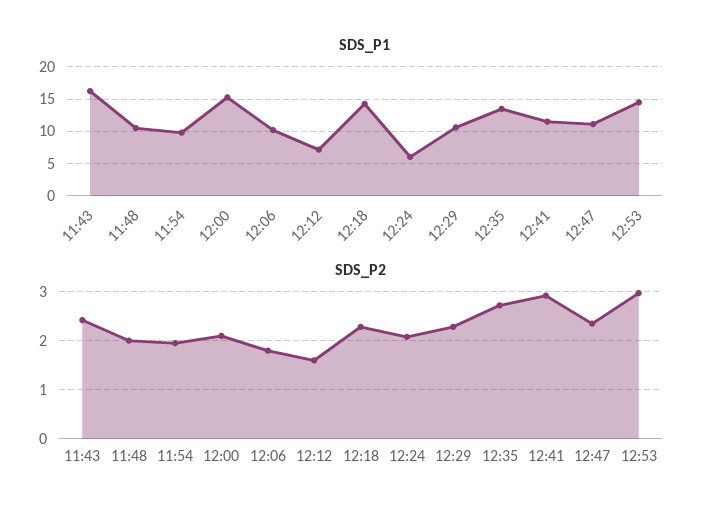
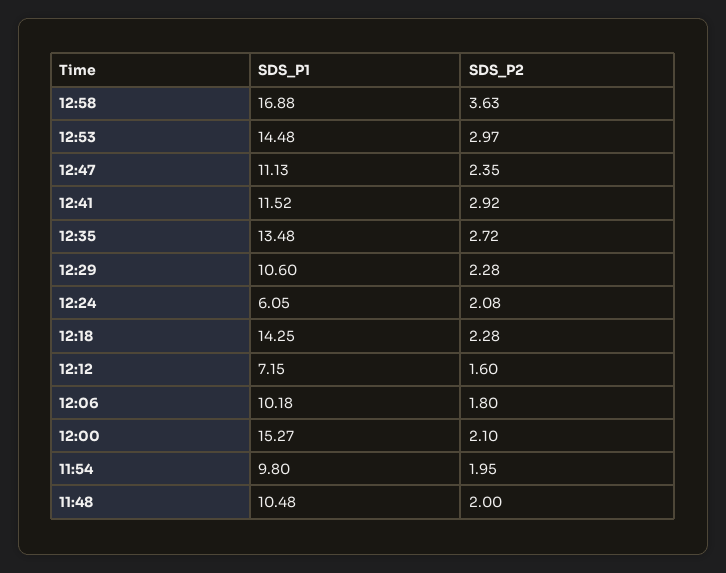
SDS_P1, 11:43: 16 -> none
SDS_P2, 11:43: 2.4 -> none
SDS_P1, 12:58: none -> 16.88
SDS_P2, 12:58: none -> 3.63

